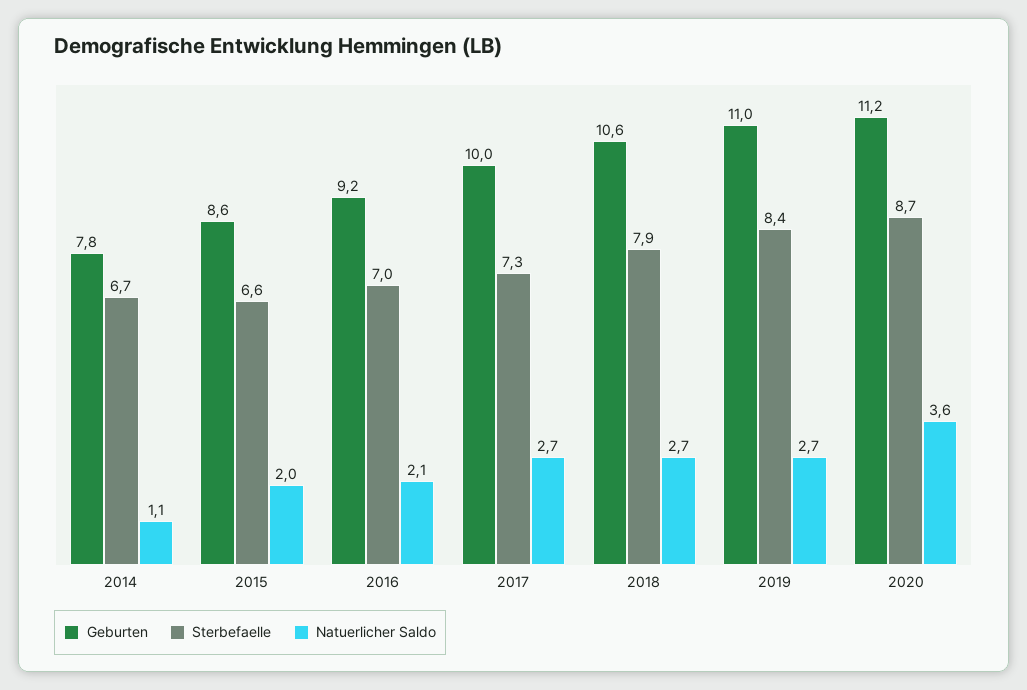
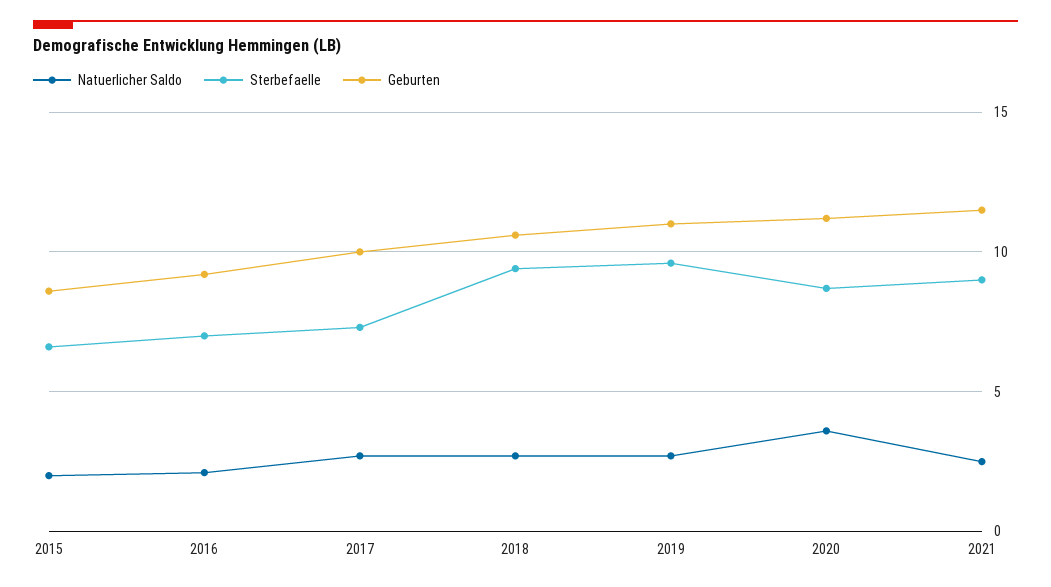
Geburten, 2014: 7.8 -> none
Sterbefaelle, 2014: 6.7 -> none
Natuerlicher Saldo, 2014: 1.1 -> none
Sterbefaelle, 2018: 7.9 -> 9.5
Sterbefaelle, 2019: 8.4 -> 9.5
Natuerlicher Saldo, 2021: none -> 2.5
Sterbefaelle, 2021: none -> 9
Geburten, 2021: none -> 11.5

